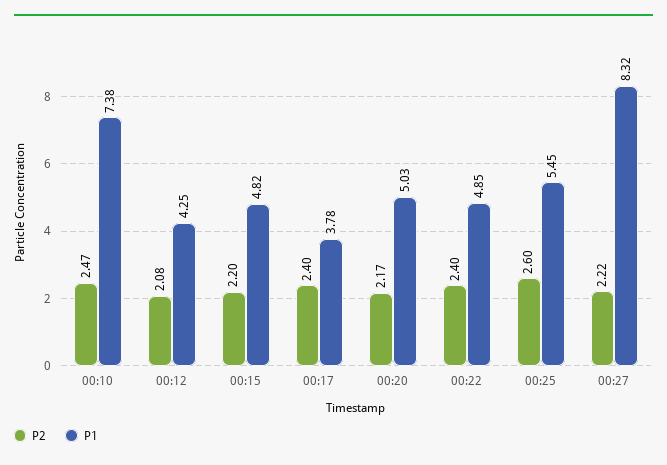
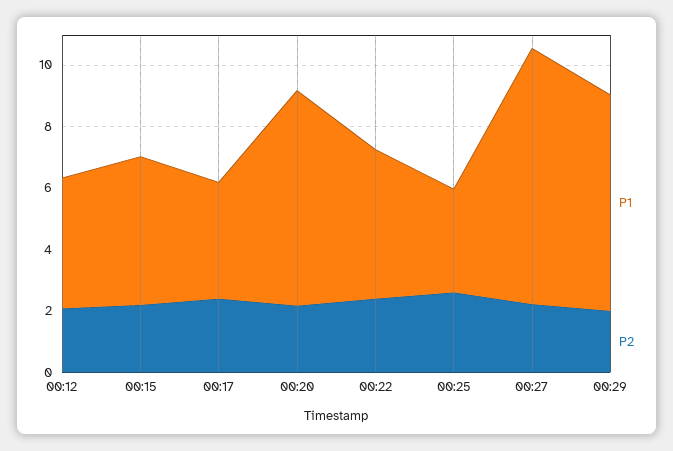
P2, 00:10: 2.47 -> none
P1, 00:10: 7.38 -> none
P1, 00:20: 5.03 -> 7
P1, 00:25: 5.45 -> 3.5
P1, 00:29: none -> 7
P2, 00:29: none -> 2

